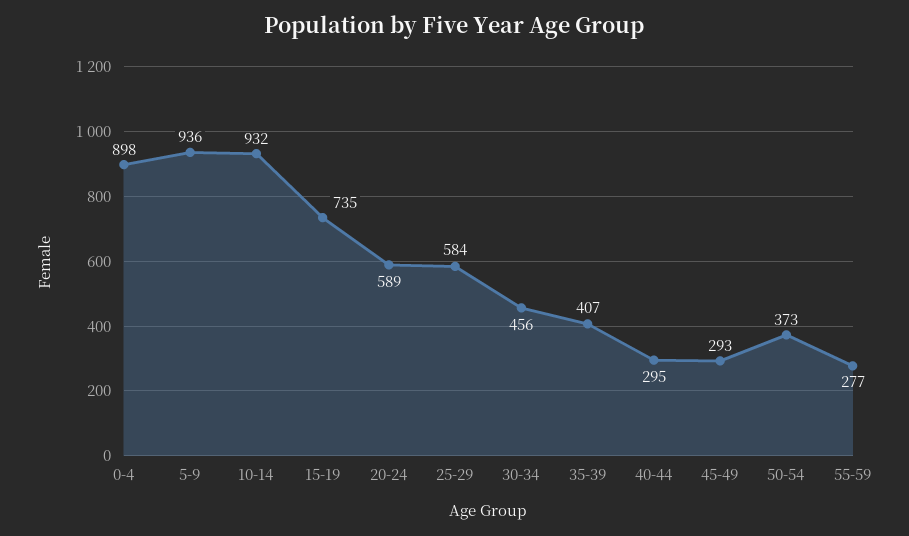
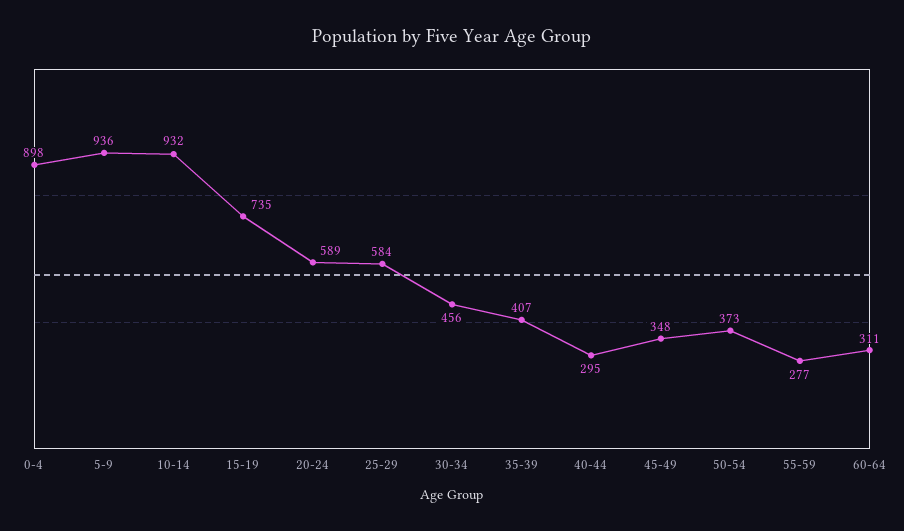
45-49: 293 -> 348
60-64: none -> 311

